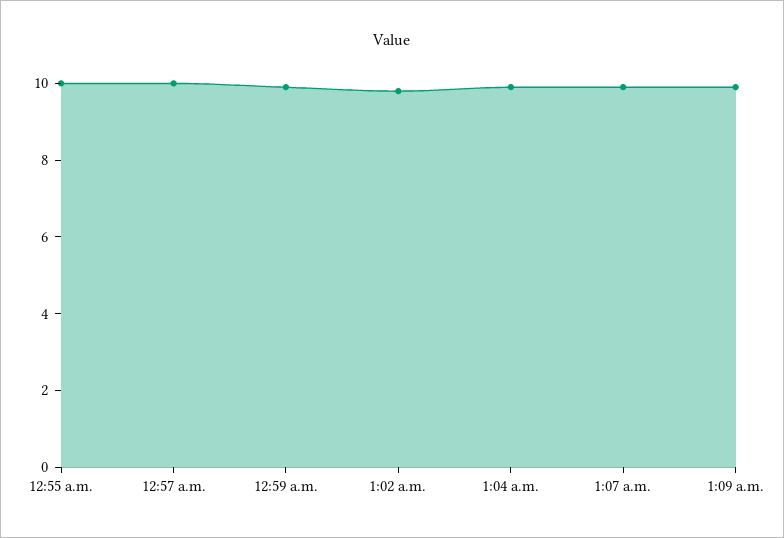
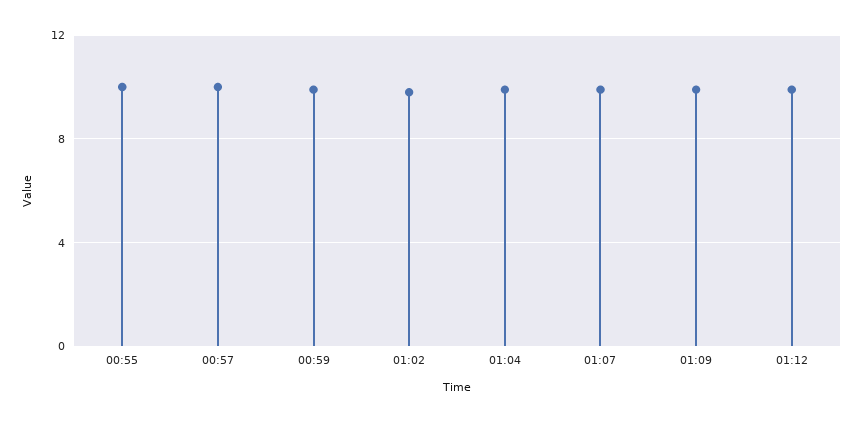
01:12: none -> 10

